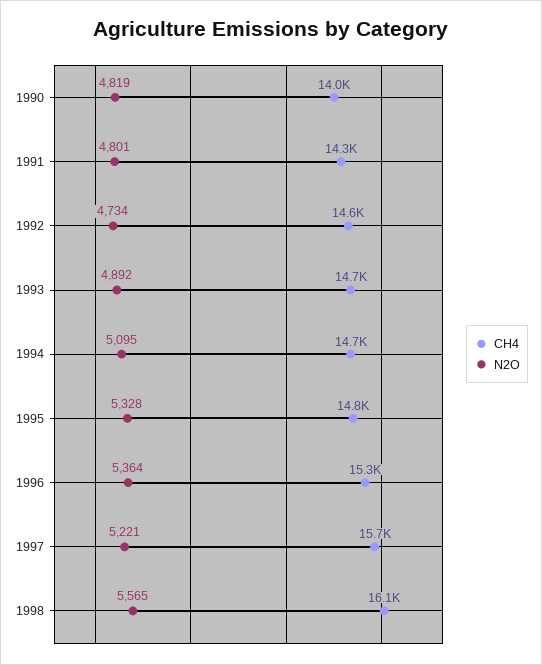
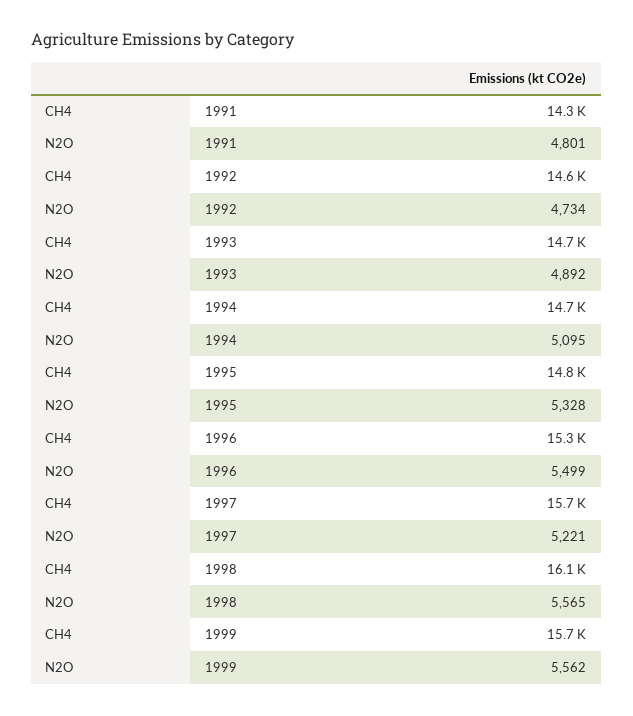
CH4, 1990: 14000 -> none
N2O, 1990: 4819 -> none
N2O, 1996: 5364 -> 5499
CH4, 1999: none -> 15700
N2O, 1999: none -> 5562

